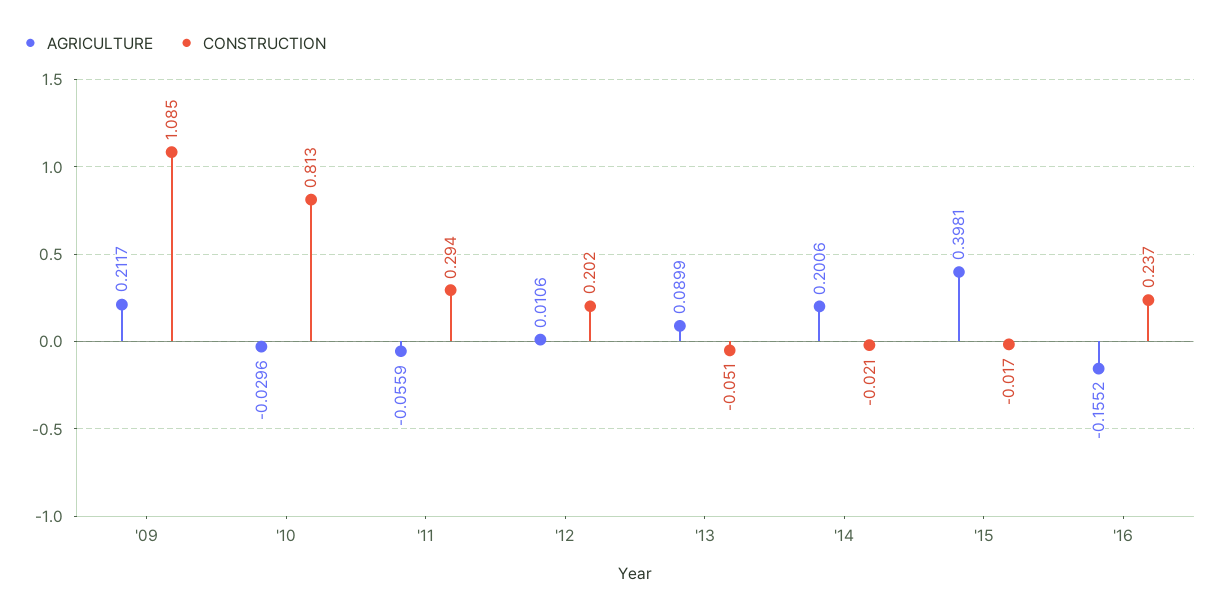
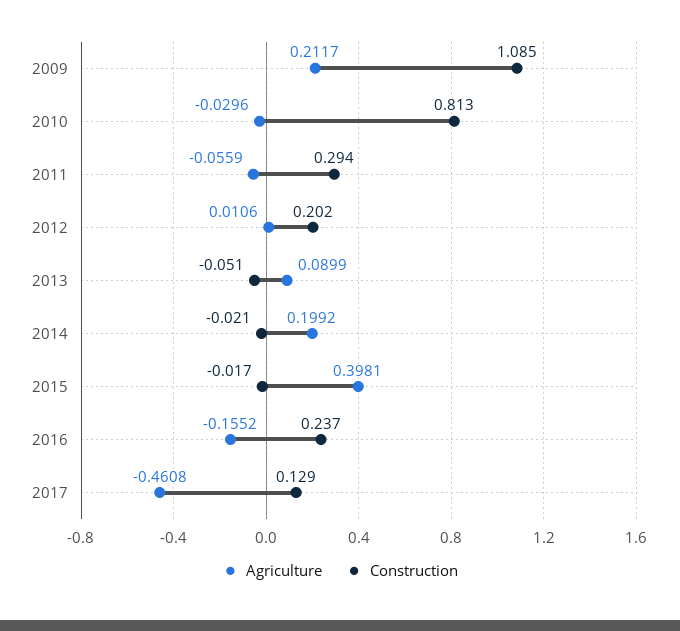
AGRICULTURE, '14: 0.2006 -> 0.1992
AGRICULTURE, 2017: none -> -0.4608
CONSTRUCTION, 2017: none -> 0.129

